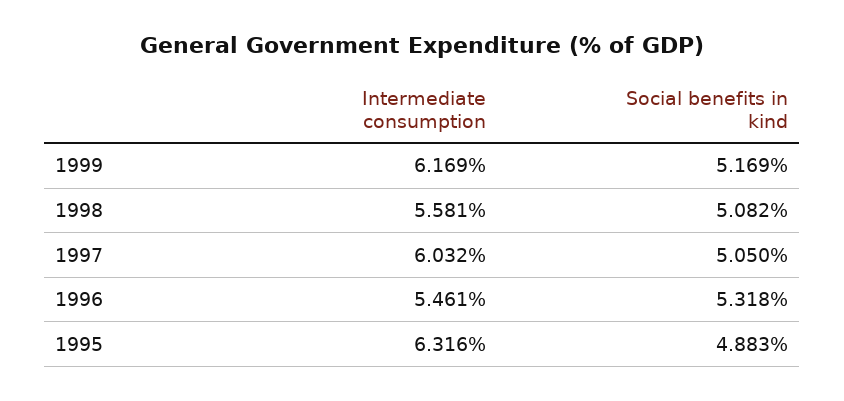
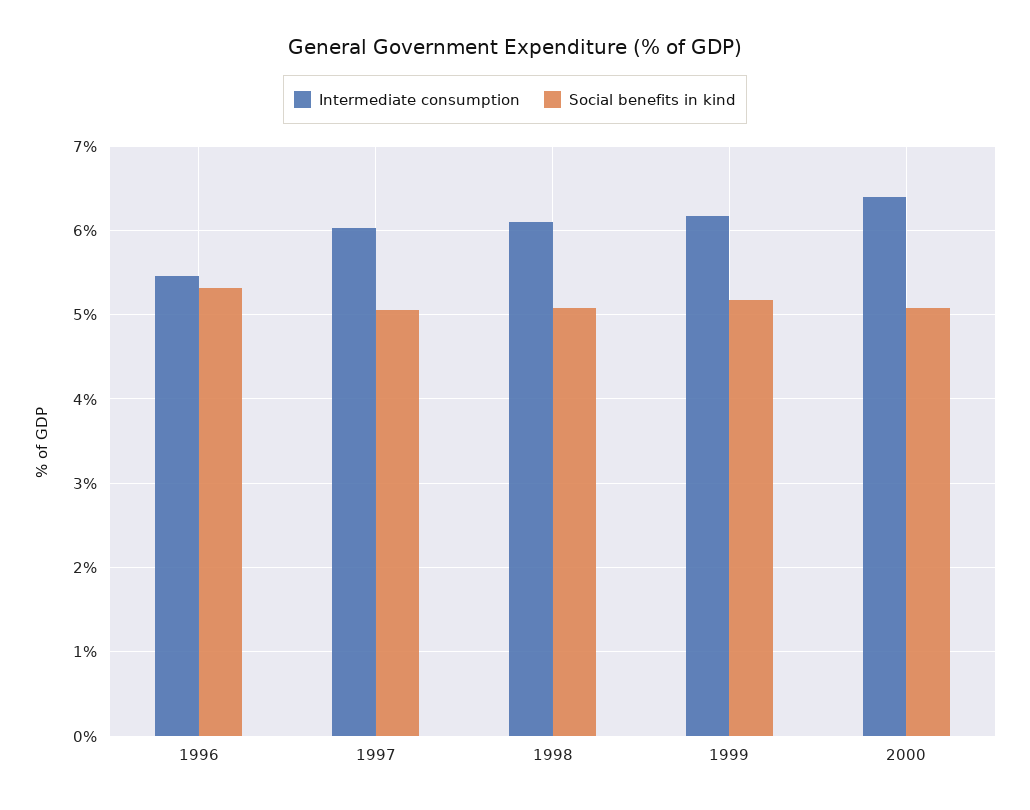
Intermediate consumption, 1998: 5.581 -> 6.1
Intermediate consumption, 1995: 6.316 -> none
Social benefits in kind, 1995: 4.883 -> none
Intermediate consumption, 2000: none -> 6.4
Social benefits in kind, 2000: none -> 5.1

